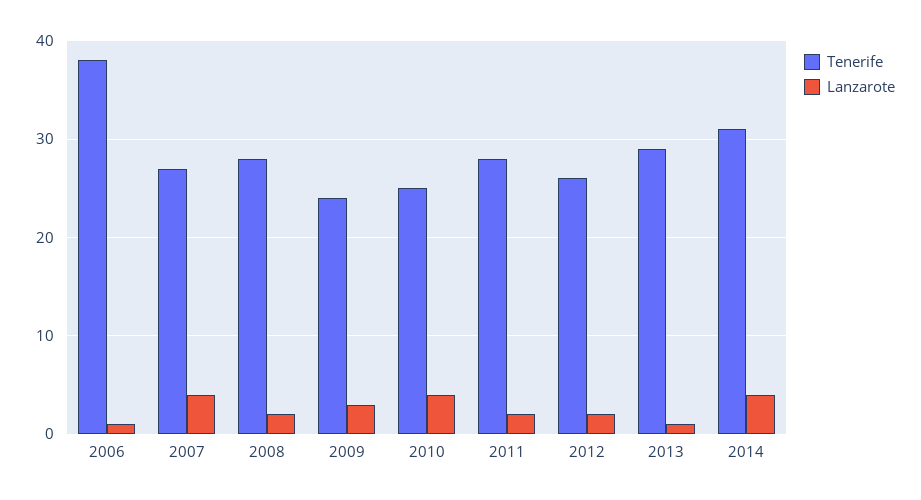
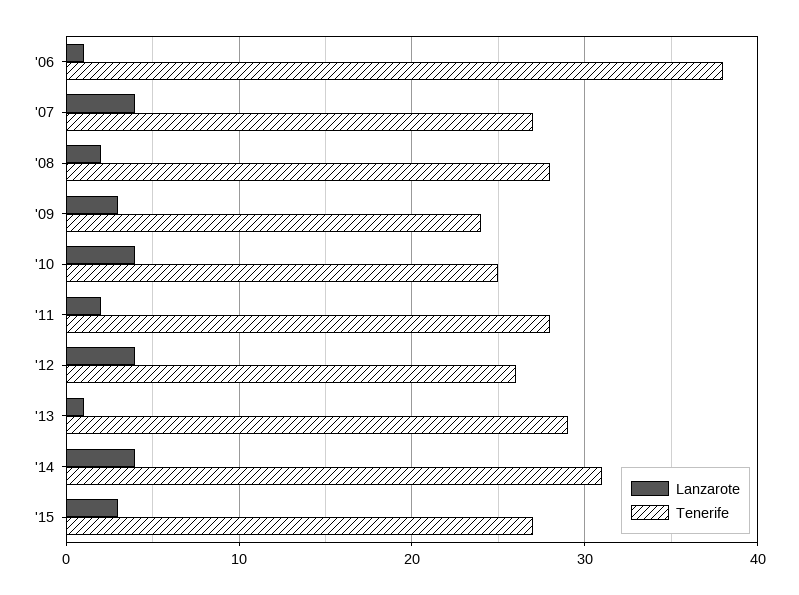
Lanzarote, 2012: 2 -> 4
Lanzarote, '15: none -> 3
Tenerife, '15: none -> 27

